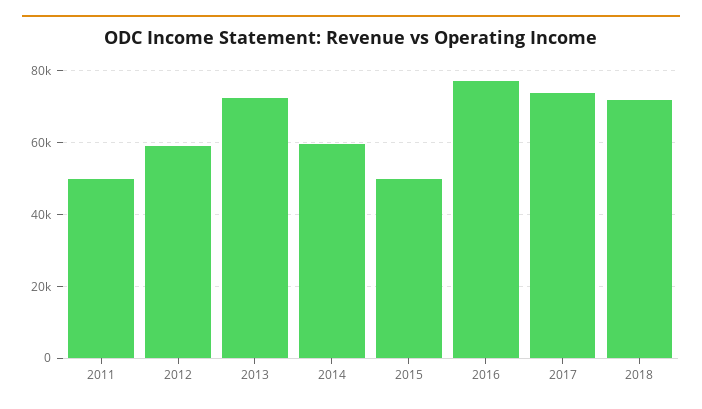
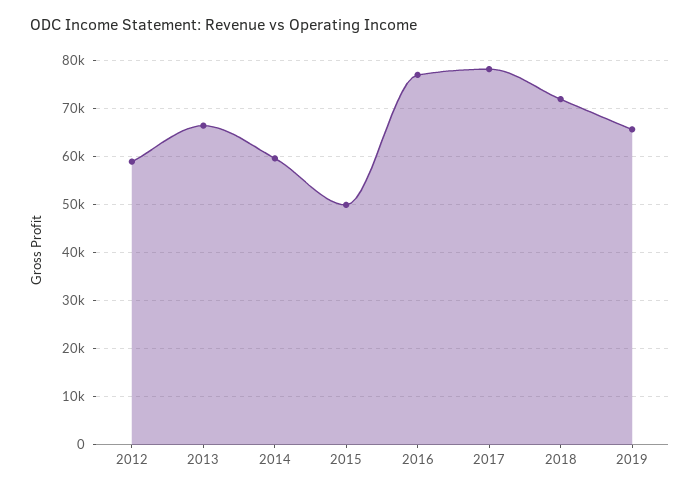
2011: 50000 -> none
2013: 72000 -> 66000
2017: 74000 -> 78000
2019: none -> 66000

